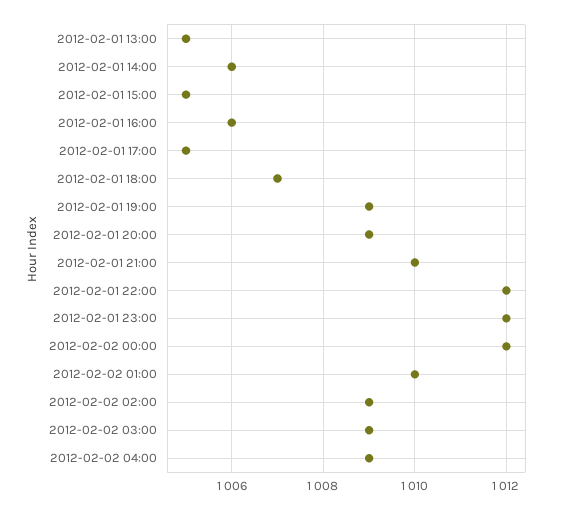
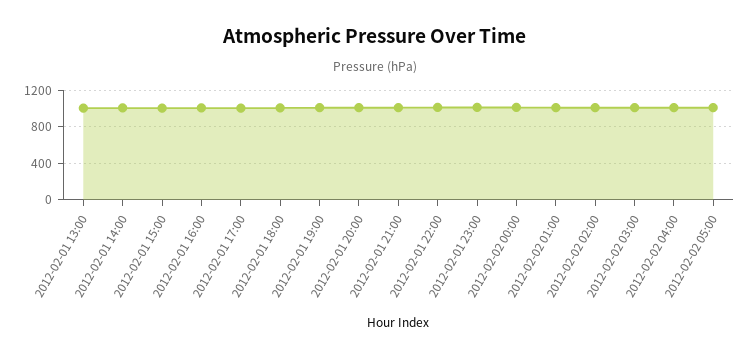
2012-02-02 05:00: none -> 1000

